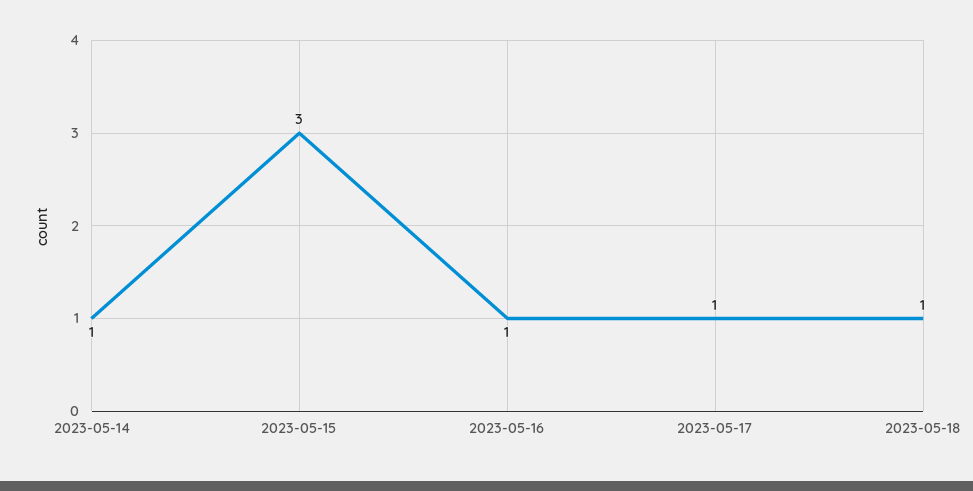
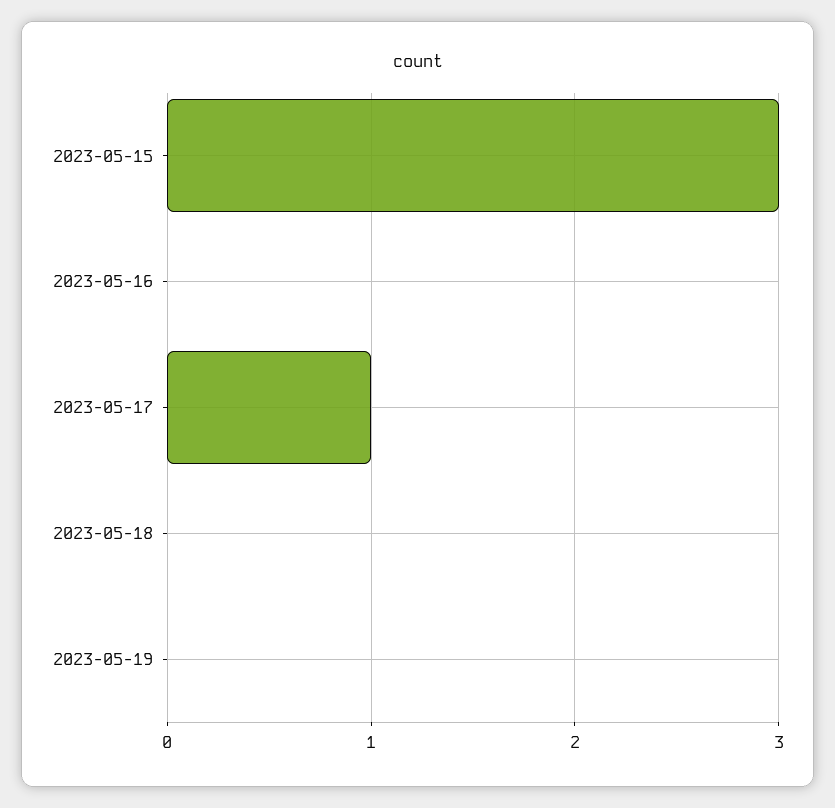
2023-05-14: 1 -> none
2023-05-16: 1 -> 0
2023-05-18: 1 -> 0
2023-05-19: none -> 0

